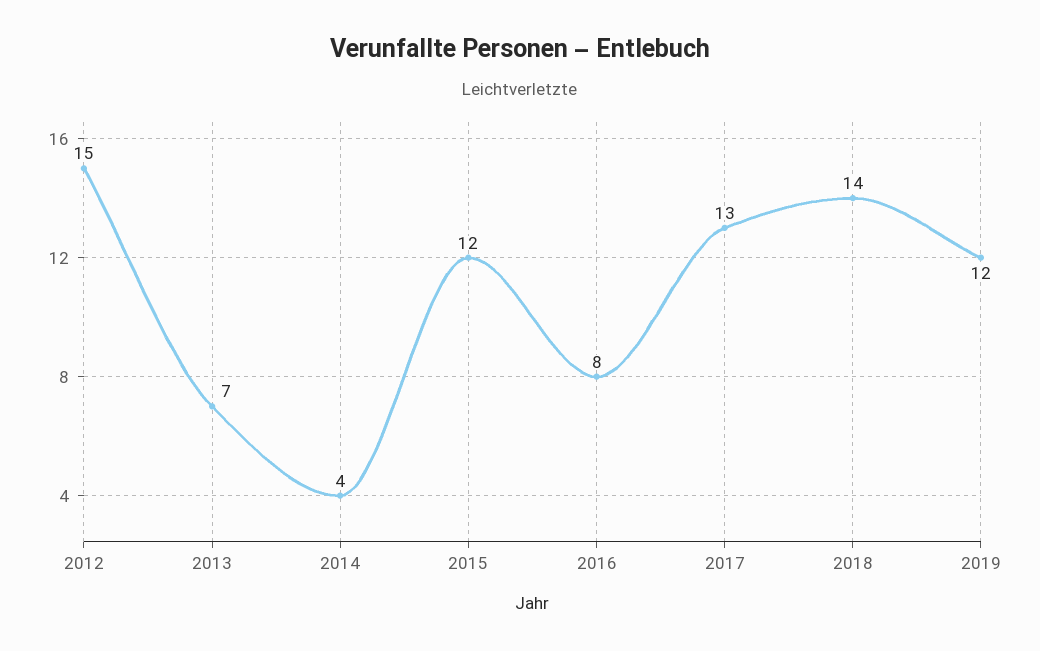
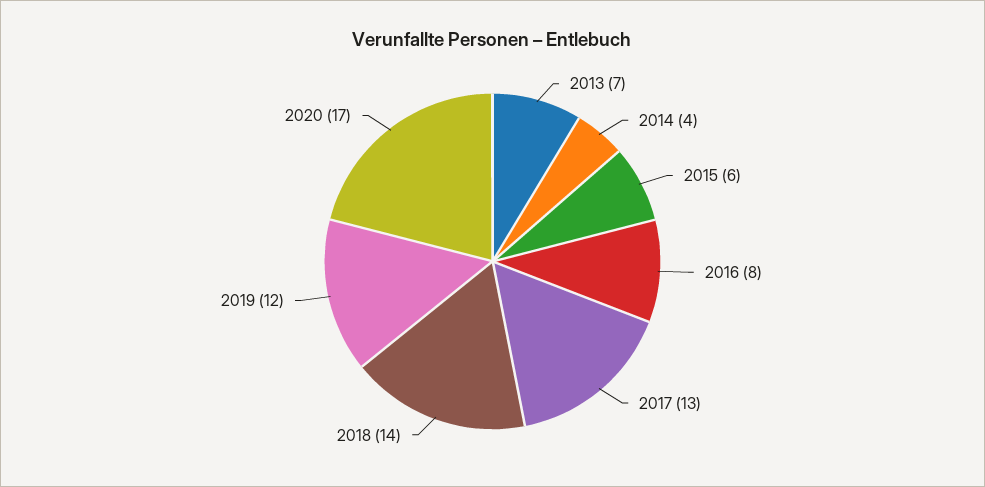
2012: 15 -> none
2015: 12 -> 6
2020: none -> 17

